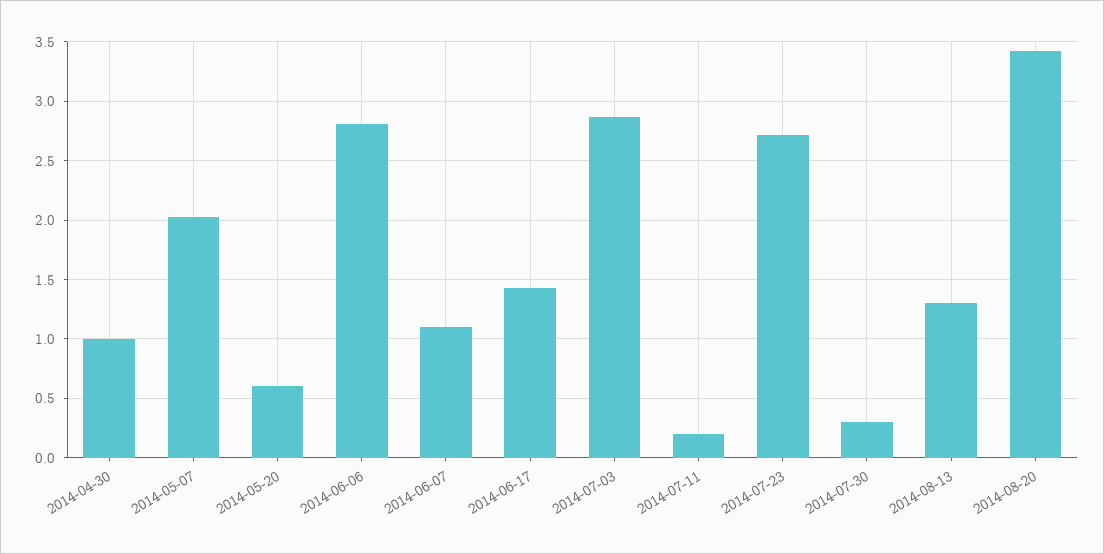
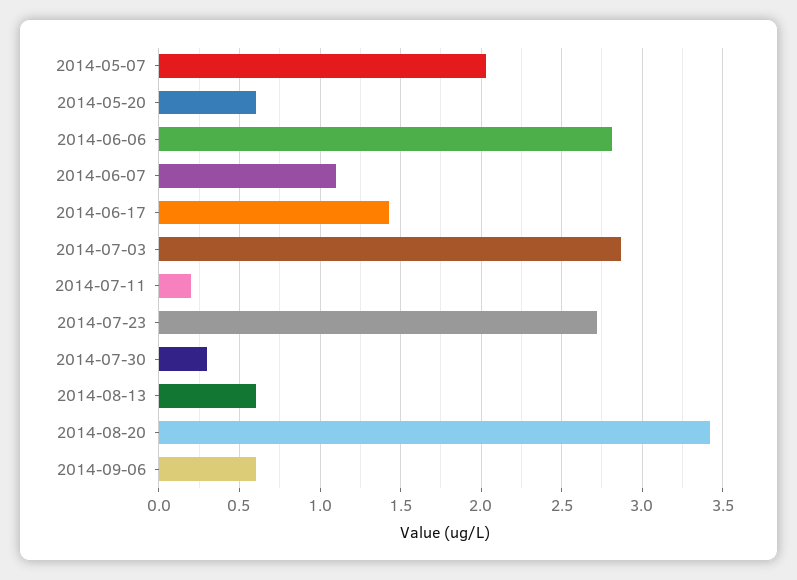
2014-04-30: 1 -> none
2014-08-13: 1.3 -> 0.6
2014-09-06: none -> 0.6

